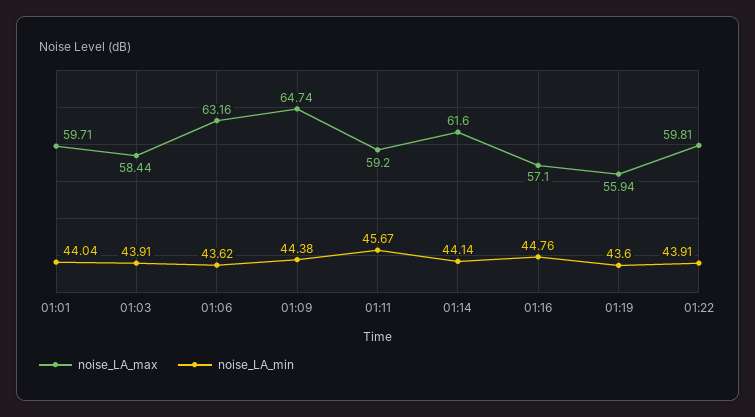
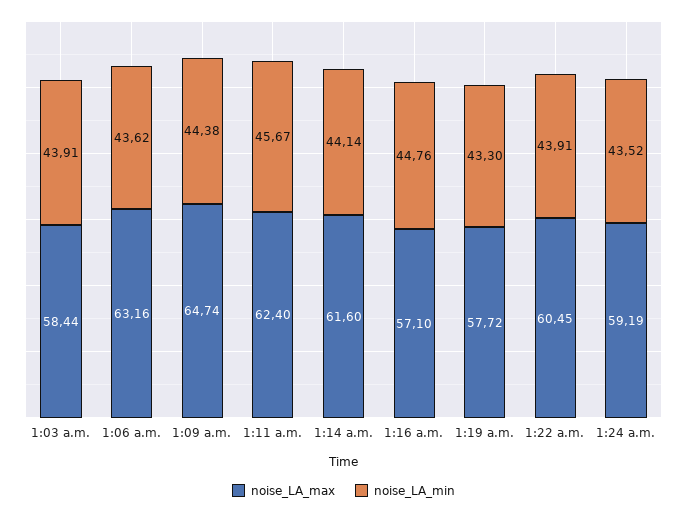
noise_LA_max, 01:01: 59.71 -> none
noise_LA_min, 01:01: 44.04 -> none
noise_LA_max, 01:11: 59.2 -> 62.4
noise_LA_max, 01:19: 55.94 -> 57.72
noise_LA_min, 01:19: 43.6 -> 43.3
noise_LA_max, 01:22: 59.81 -> 60.45
noise_LA_max, 1:24 a.m.: none -> 59.19
noise_LA_min, 1:24 a.m.: none -> 43.52

